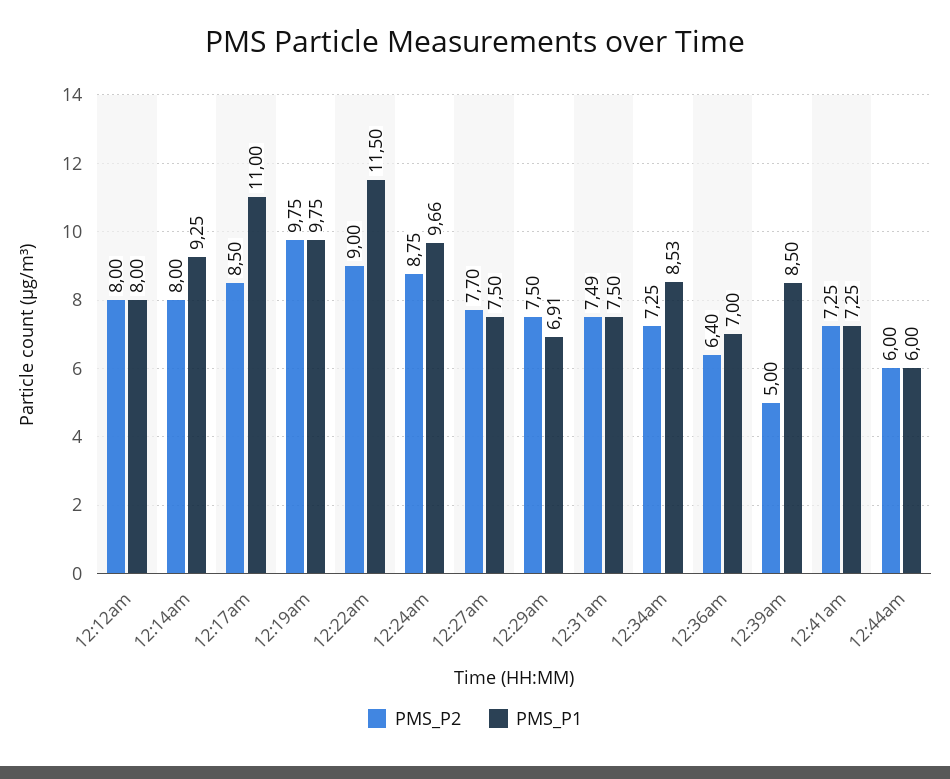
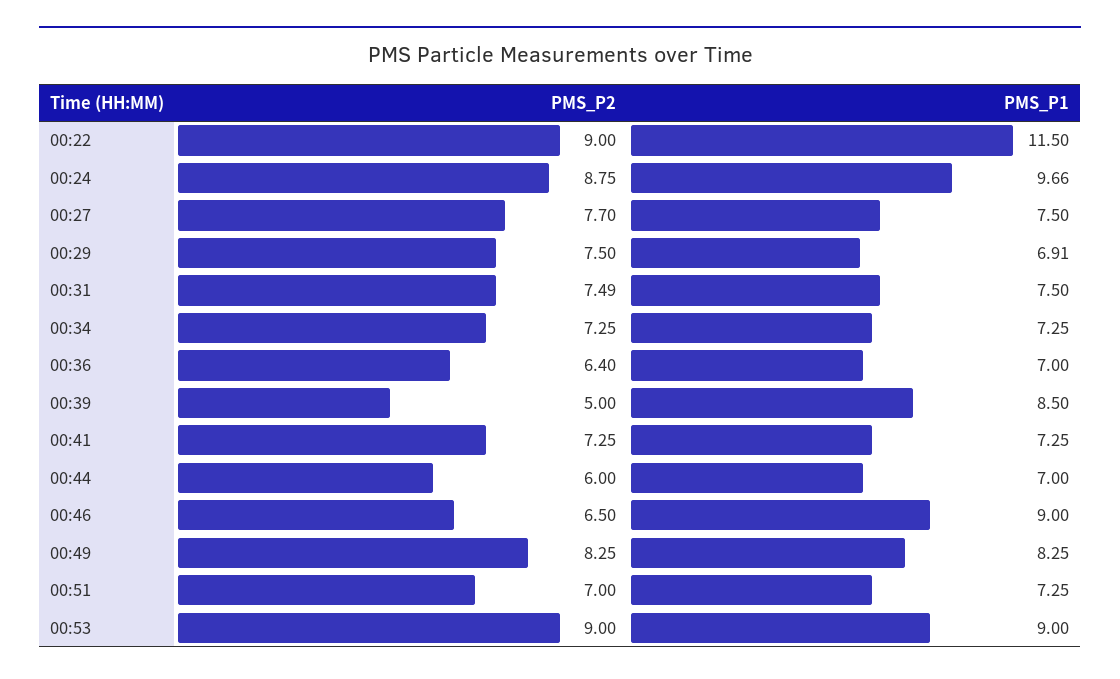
PMS_P2, 12:12am: 8 -> none
PMS_P1, 12:12am: 8 -> none
PMS_P2, 12:14am: 8 -> none
PMS_P1, 12:14am: 9.25 -> none
PMS_P2, 12:17am: 8.5 -> none
PMS_P1, 12:17am: 11 -> none
PMS_P2, 12:19am: 9.75 -> none
PMS_P1, 12:19am: 9.75 -> none
PMS_P1, 12:34am: 8.53 -> 7.25
PMS_P1, 12:44am: 6 -> 7
PMS_P2, 00:46: none -> 6.5
PMS_P1, 00:46: none -> 9
PMS_P2, 00:49: none -> 8.25
PMS_P1, 00:49: none -> 8.25
PMS_P2, 00:51: none -> 7
PMS_P1, 00:51: none -> 7.25
PMS_P2, 00:53: none -> 9
PMS_P1, 00:53: none -> 9

